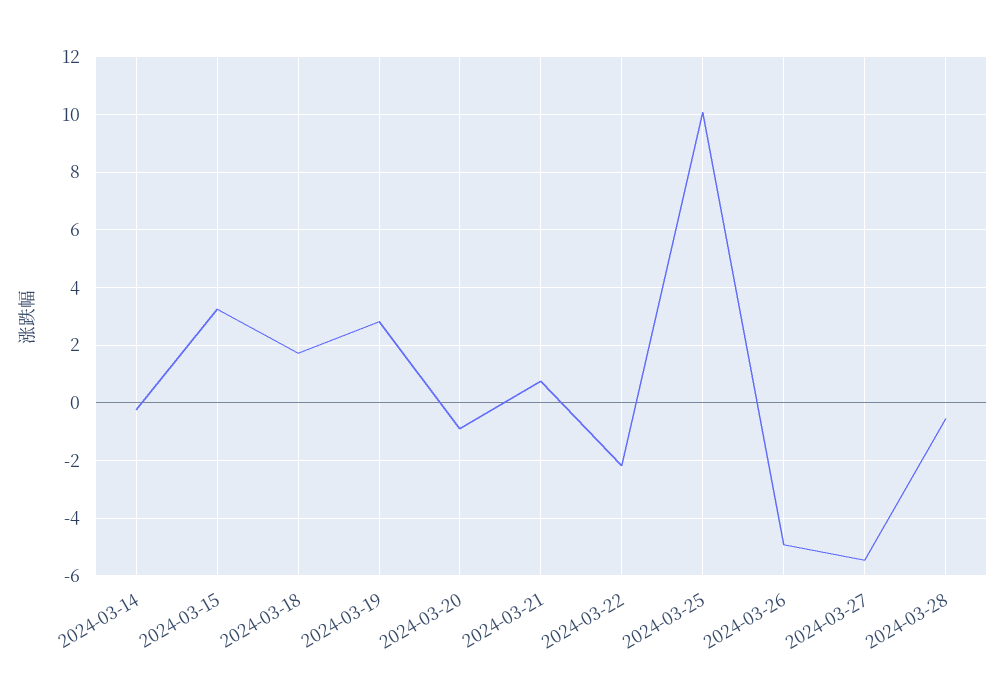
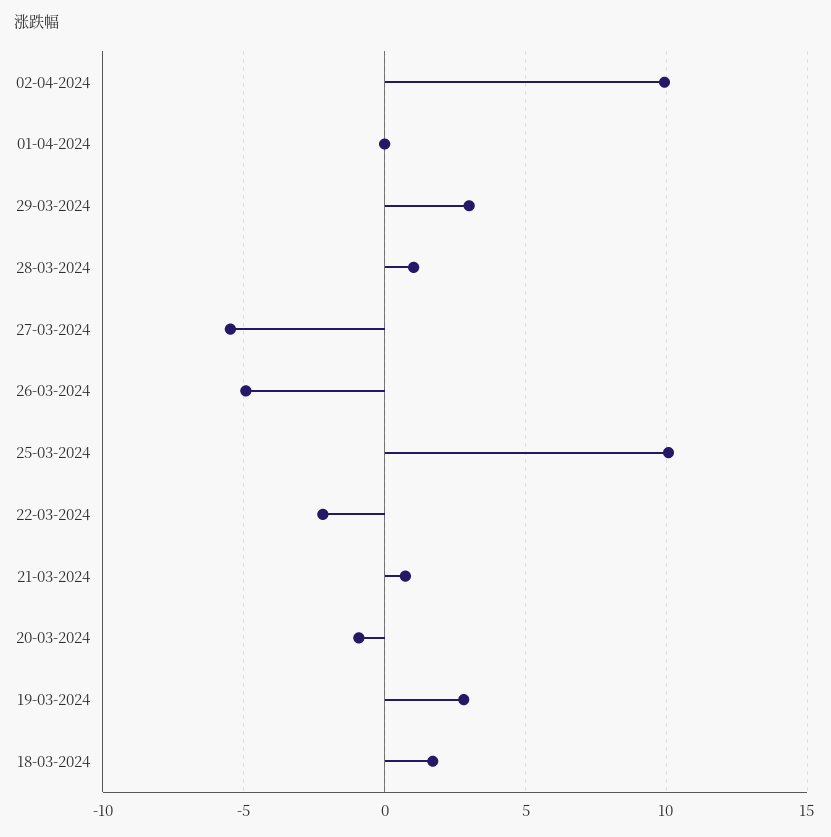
2024-03-14: -0.25 -> none
2024-03-15: 3.25 -> none
2024-03-28: -0.5 -> 1
02-04-2024: none -> 10
01-04-2024: none -> 0
29-03-2024: none -> 3

